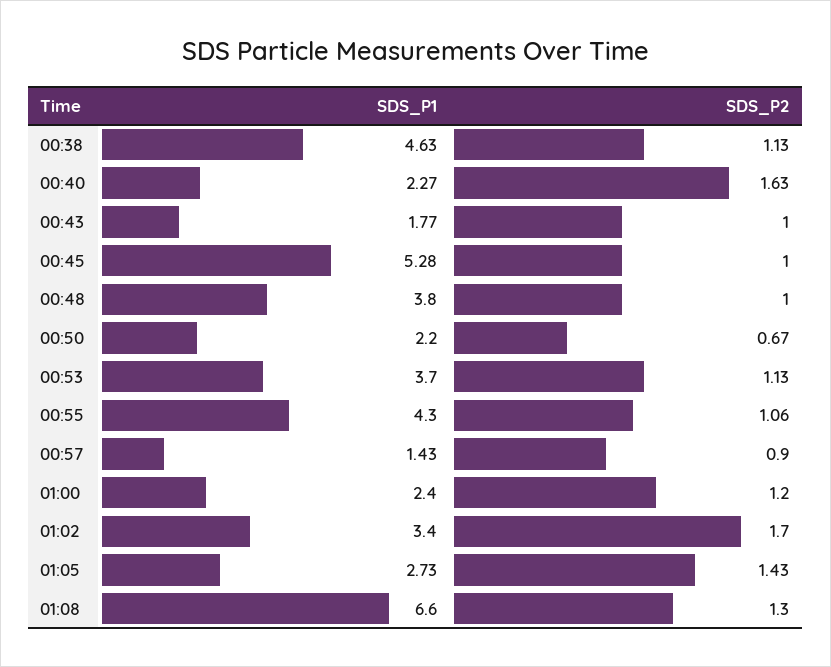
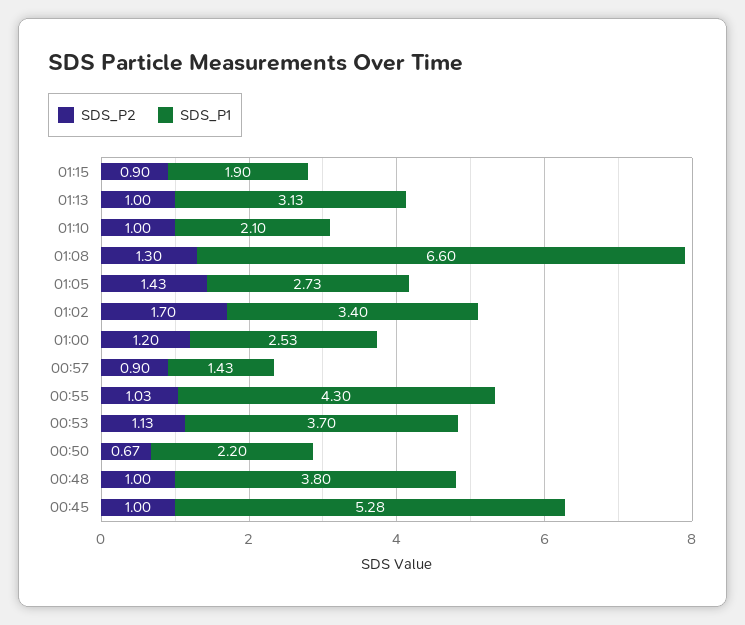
SDS_P1, 00:38: 4.63 -> none
SDS_P2, 00:38: 1.13 -> none
SDS_P1, 00:40: 2.27 -> none
SDS_P2, 00:40: 1.63 -> none
SDS_P1, 00:43: 1.77 -> none
SDS_P2, 00:43: 1 -> none
SDS_P2, 00:55: 1.06 -> 1.03
SDS_P1, 01:00: 2.4 -> 2.53
SDS_P2, 01:15: none -> 0.9
SDS_P1, 01:15: none -> 1.9
SDS_P2, 01:13: none -> 1
SDS_P1, 01:13: none -> 3.13
SDS_P2, 01:10: none -> 1
SDS_P1, 01:10: none -> 2.1

